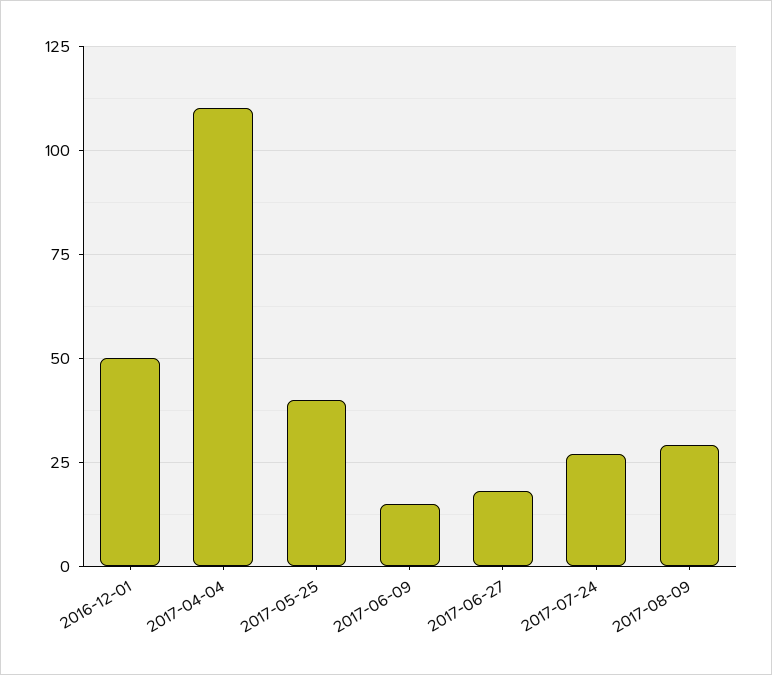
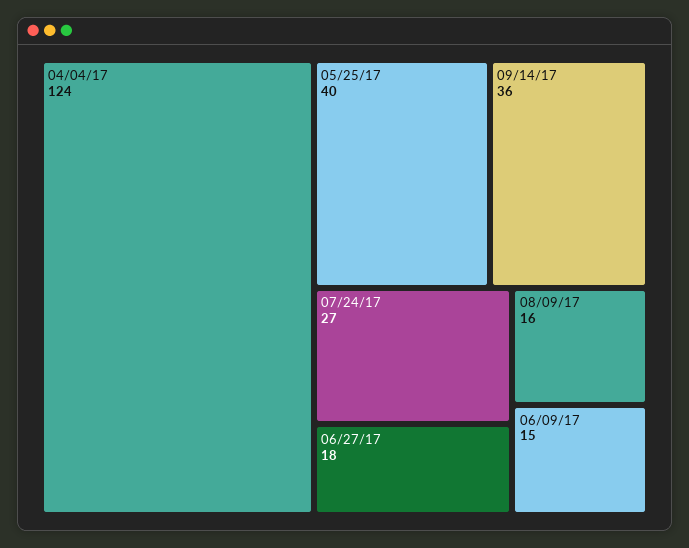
2016-12-01: 50 -> none
2017-04-04: 110 -> 124
2017-08-09: 30 -> 16
09/14/17: none -> 36

